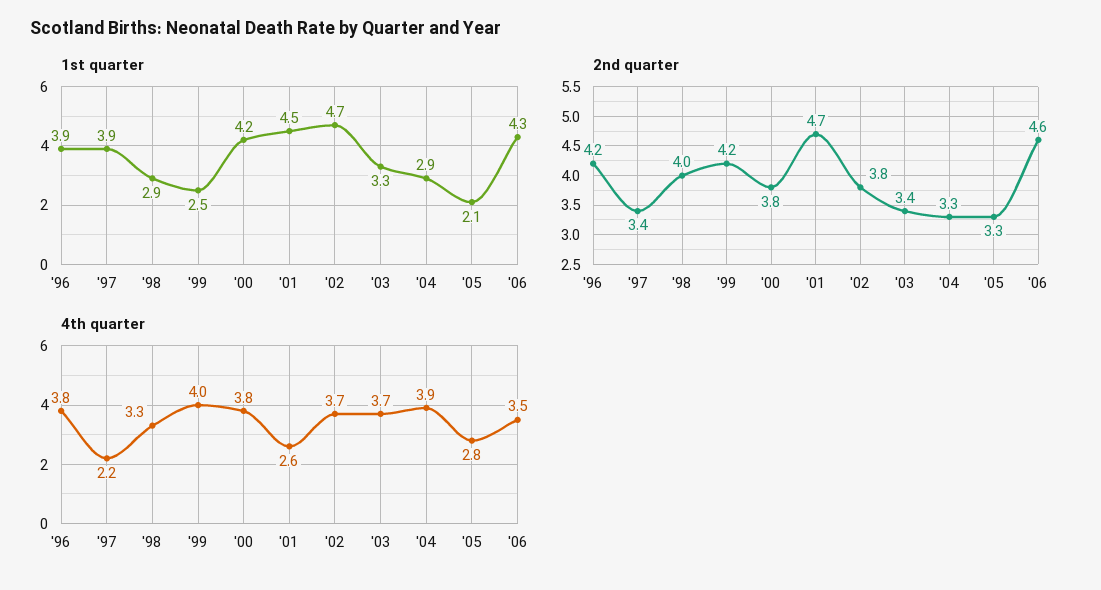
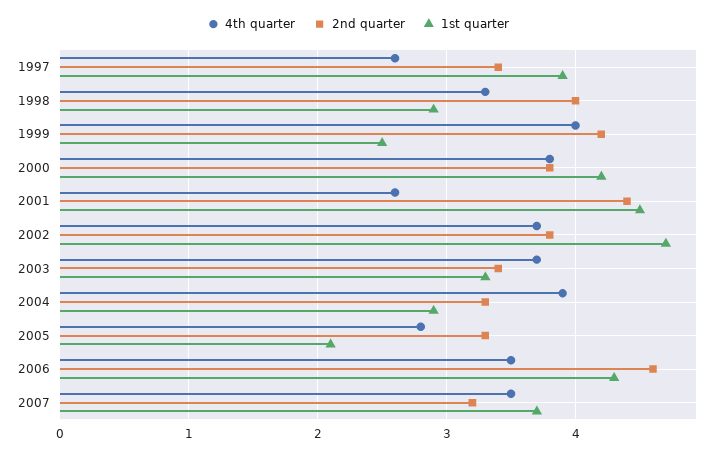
1st quarter, '96: 3.9 -> none
2nd quarter, '96: 4.2 -> none
2nd quarter, '01: 4.7 -> 4.4
4th quarter, '96: 3.8 -> none
4th quarter, '97: 2.2 -> 2.6
4th quarter, 2007: none -> 3.5
2nd quarter, 2007: none -> 3.2
1st quarter, 2007: none -> 3.7

